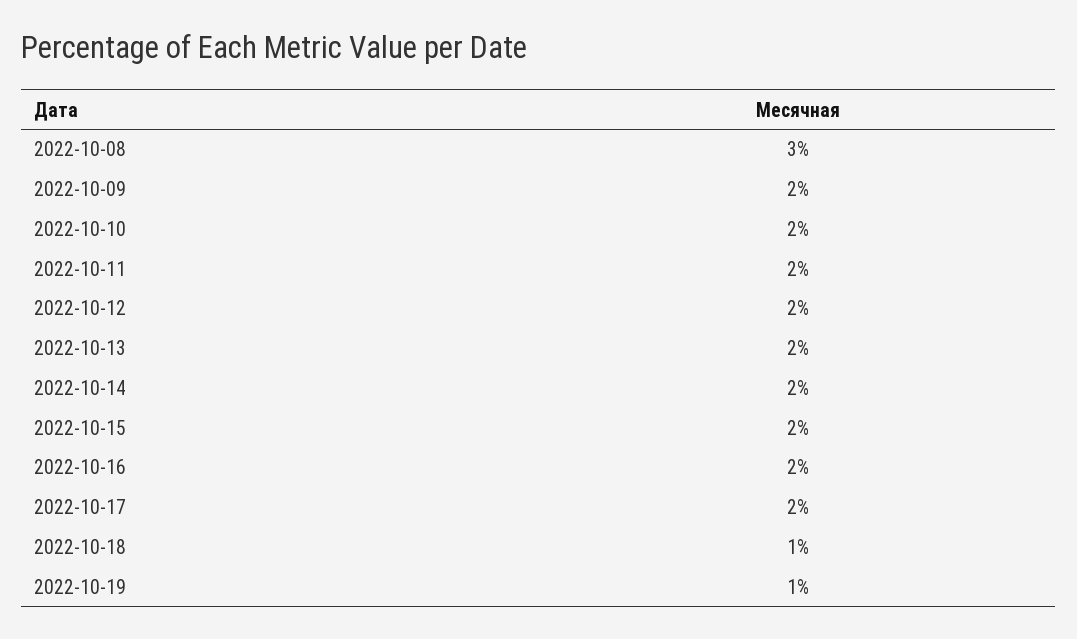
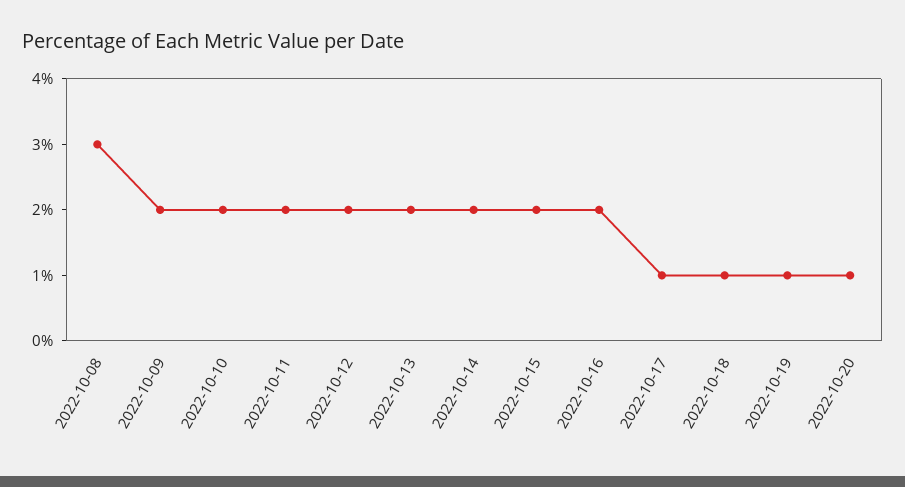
2022-10-17: 2 -> 1
2022-10-20: none -> 1

